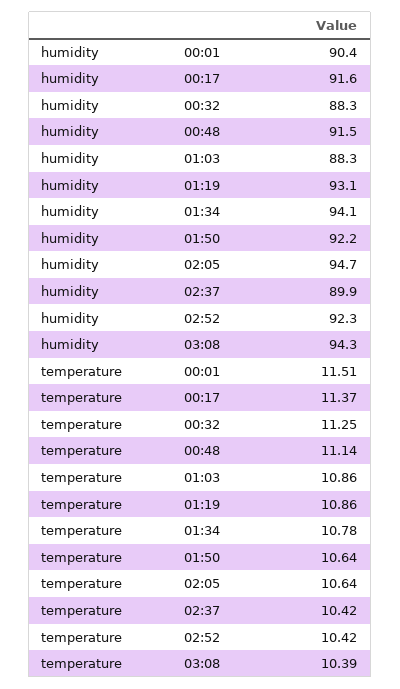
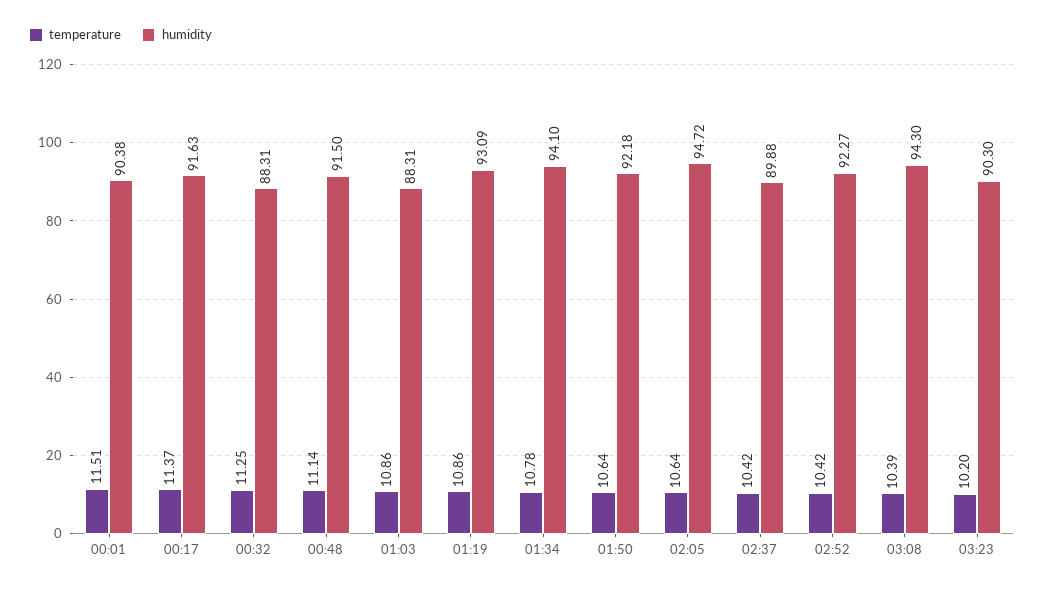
temperature, 03:23: none -> 10.2
humidity, 03:23: none -> 90.3

